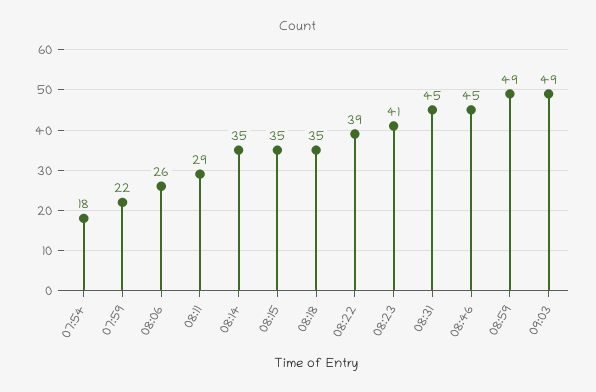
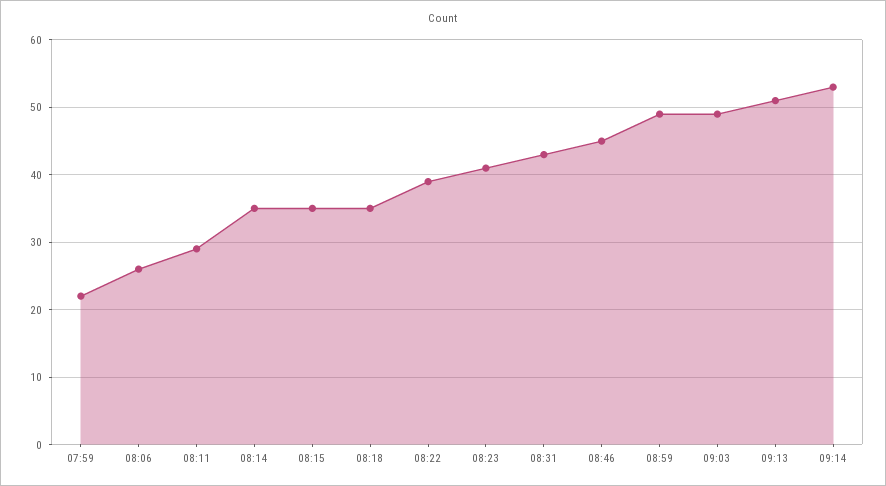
07:54: 18 -> none
08:31: 45 -> 43
09:13: none -> 51
09:14: none -> 53

